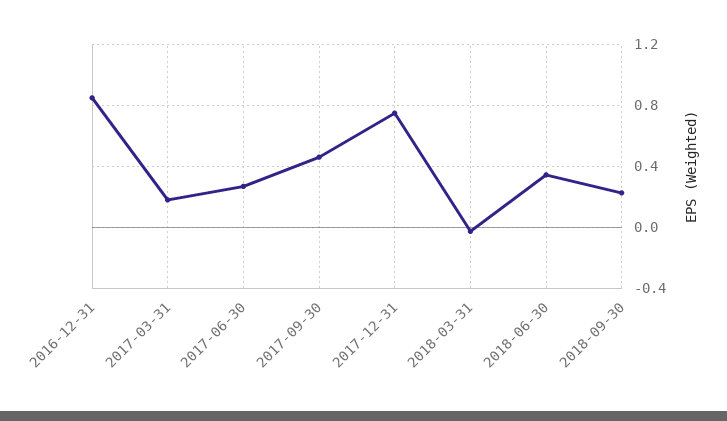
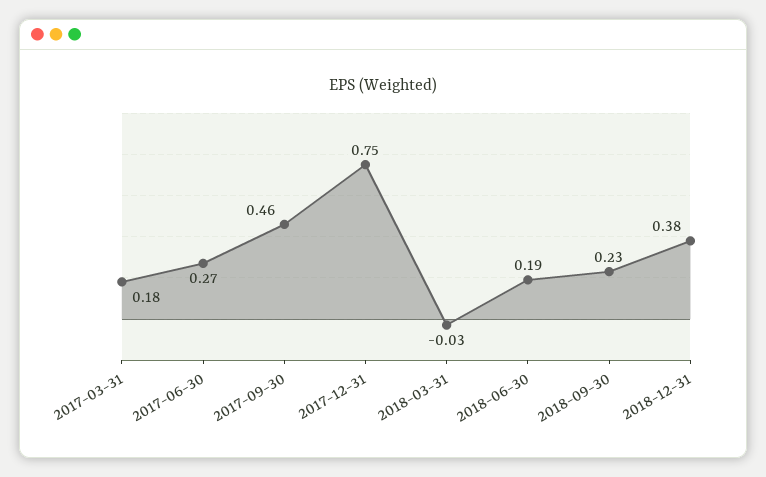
2016-12-31: 0.85 -> none
2018-06-30: 0.35 -> 0.19
2018-12-31: none -> 0.38

